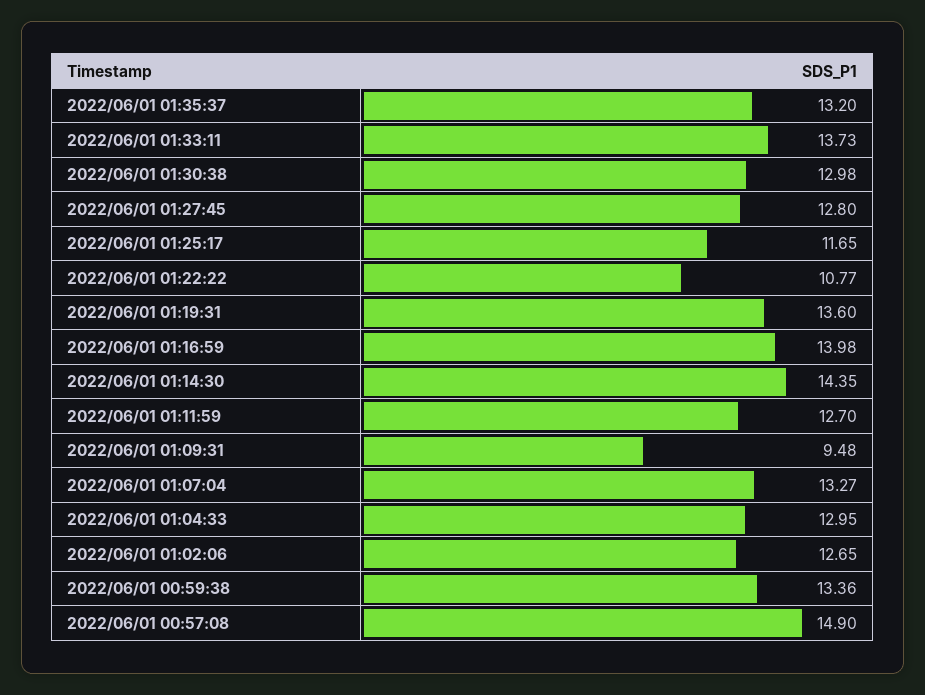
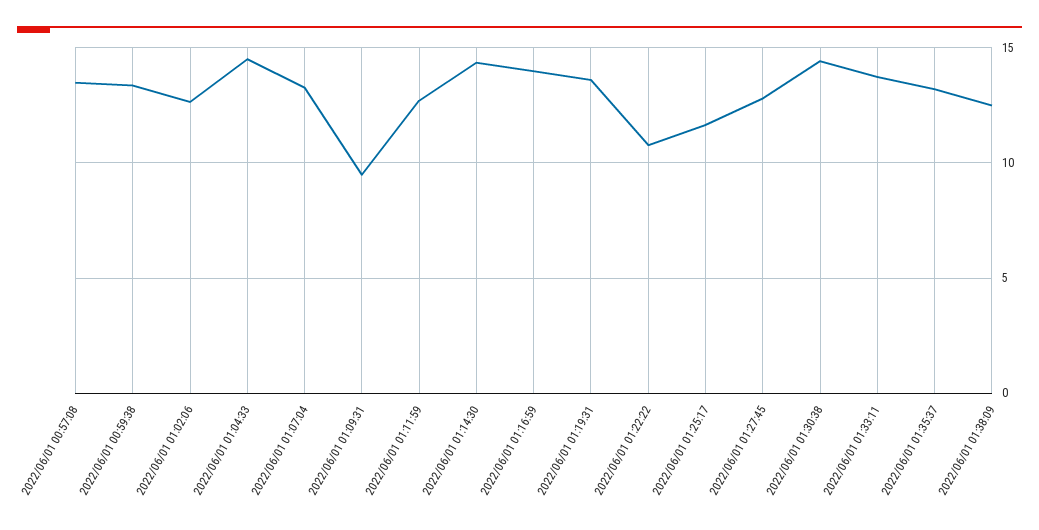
2022/06/01 01:30:38: 12.98 -> 14.5
2022/06/01 01:04:33: 12.95 -> 14.5
2022/06/01 00:57:08: 14.9 -> 13.5
2022/06/01 01:38:09: none -> 12.5

